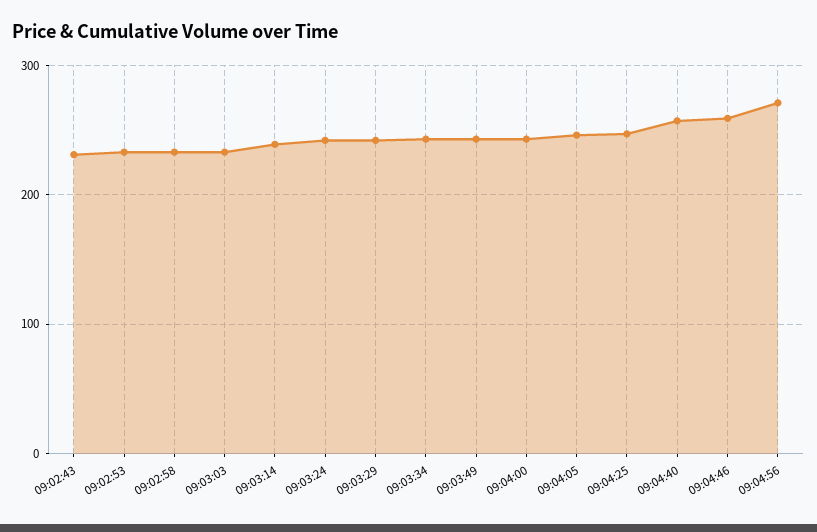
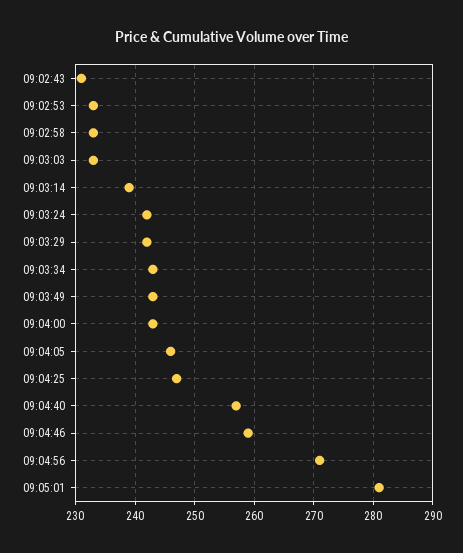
09:05:01: none -> 280

